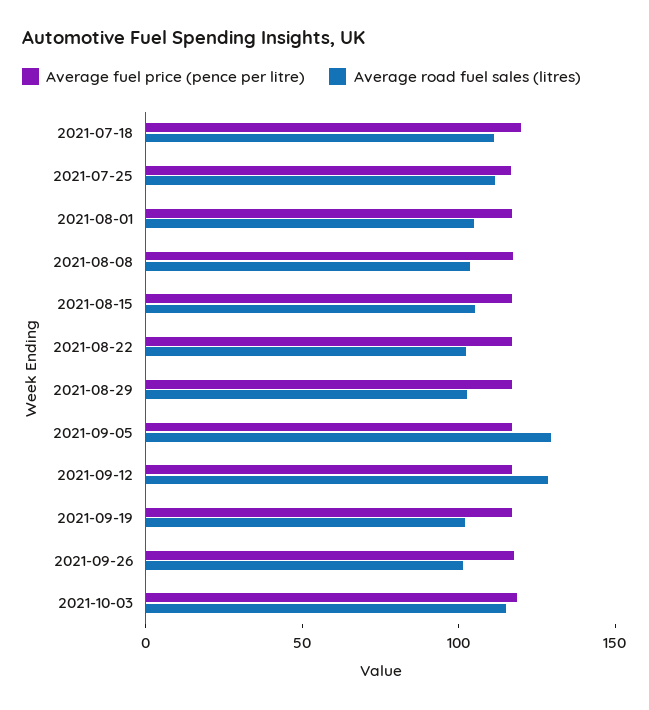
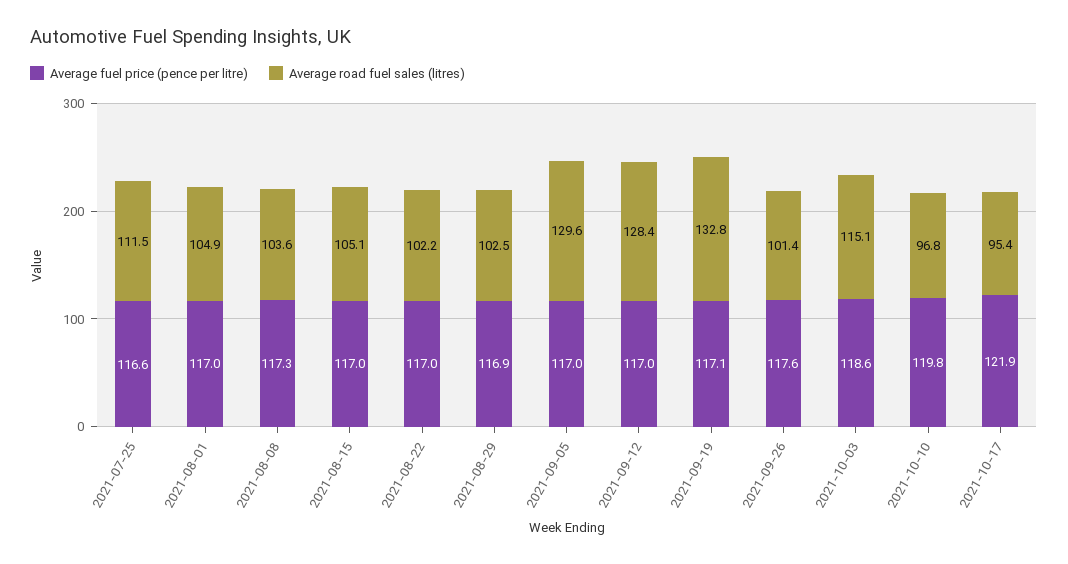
Average fuel price (pence per litre), 2021-07-18: 120 -> none
Average road fuel sales (litres), 2021-07-18: 110 -> none
Average road fuel sales (litres), 2021-09-19: 100 -> 132.8
Average fuel price (pence per litre), 2021-10-10: none -> 119.8
Average road fuel sales (litres), 2021-10-10: none -> 96.8
Average fuel price (pence per litre), 2021-10-17: none -> 121.9
Average road fuel sales (litres), 2021-10-17: none -> 95.4

